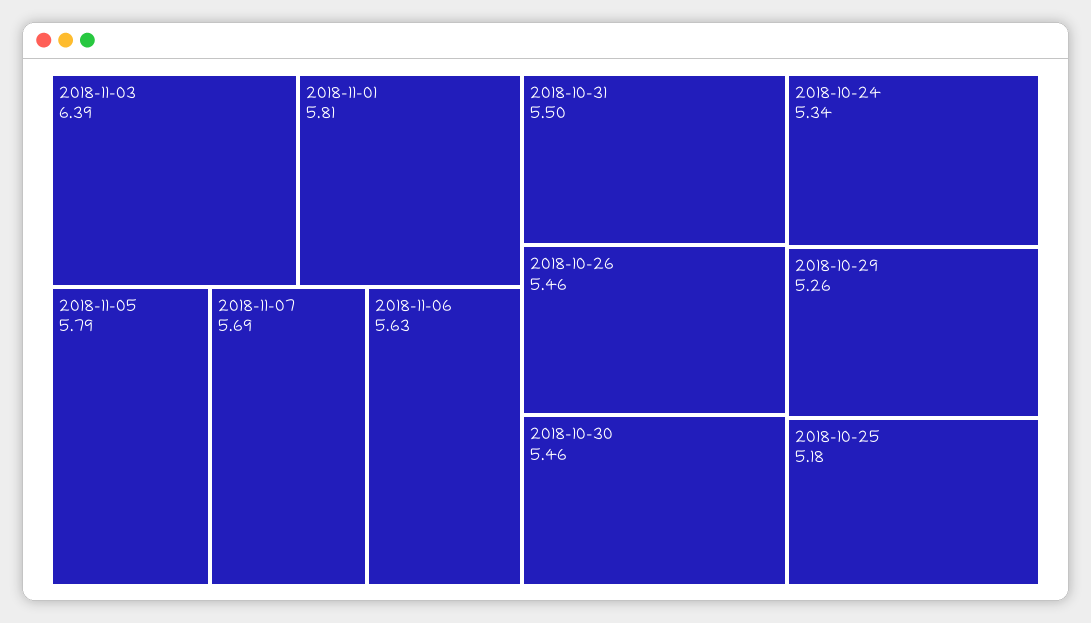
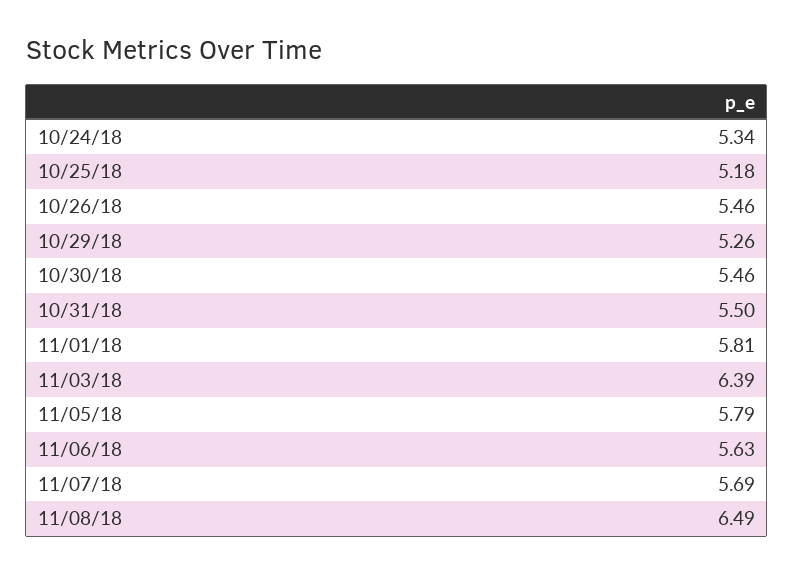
11/08/18: none -> 6.49

